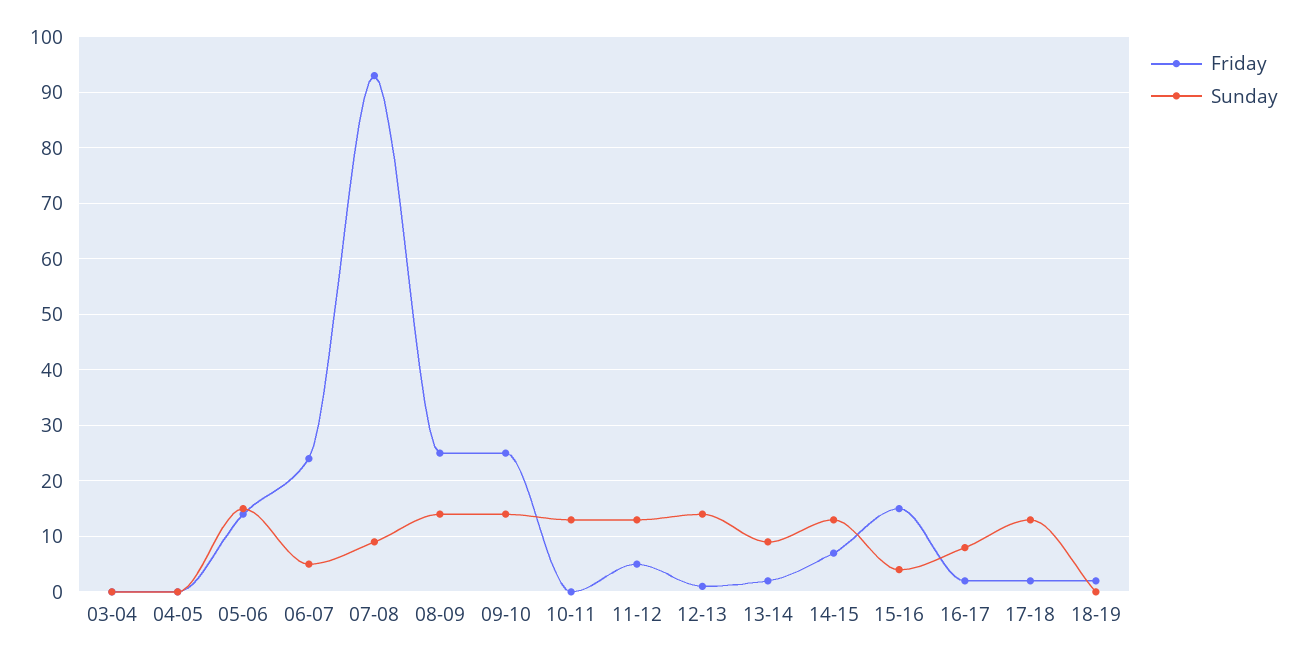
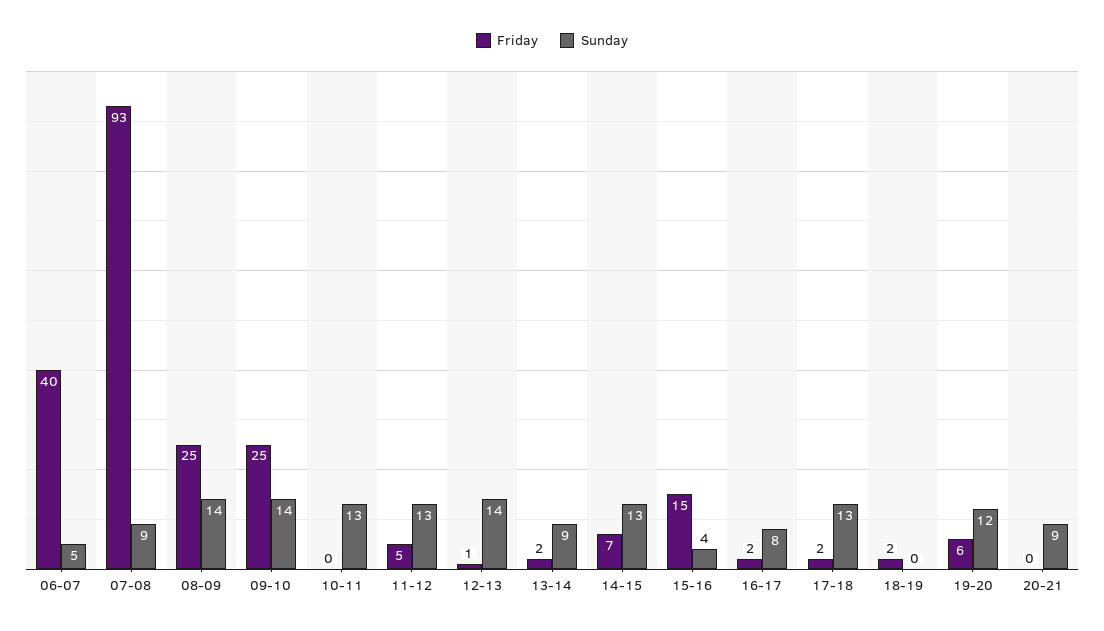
Friday, 03-04: 0 -> none
Sunday, 03-04: 0 -> none
Friday, 04-05: 0 -> none
Sunday, 04-05: 0 -> none
Friday, 05-06: 15 -> none
Sunday, 05-06: 15 -> none
Friday, 06-07: 25 -> 40
Friday, 19-20: none -> 6
Sunday, 19-20: none -> 12
Friday, 20-21: none -> 0
Sunday, 20-21: none -> 9

